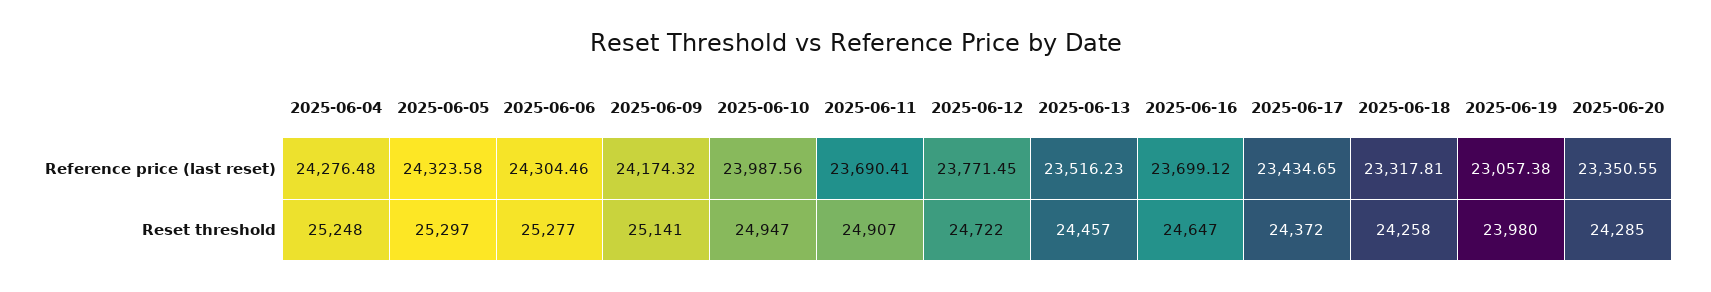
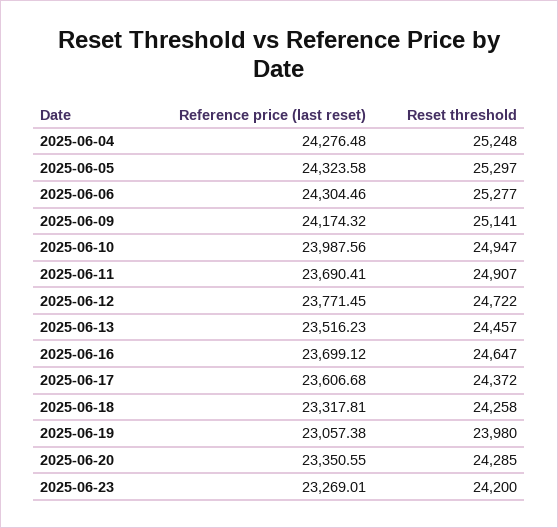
2025-06-17, Reference price (last reset): 23434.65 -> 23606.68
2025-06-23, Reference price (last reset): none -> 23269.01
2025-06-23, Reset threshold: none -> 24200

